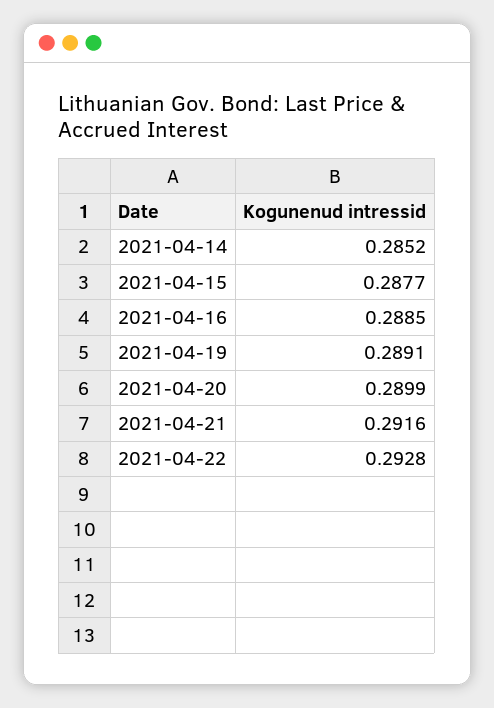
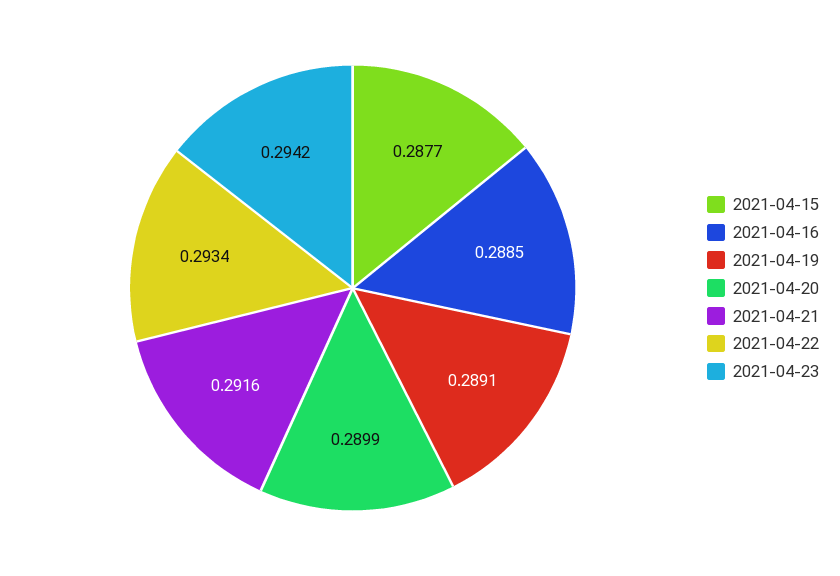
2021-04-14: 0.2852 -> none
2021-04-22: 0.2928 -> 0.2934
2021-04-23: none -> 0.2942

